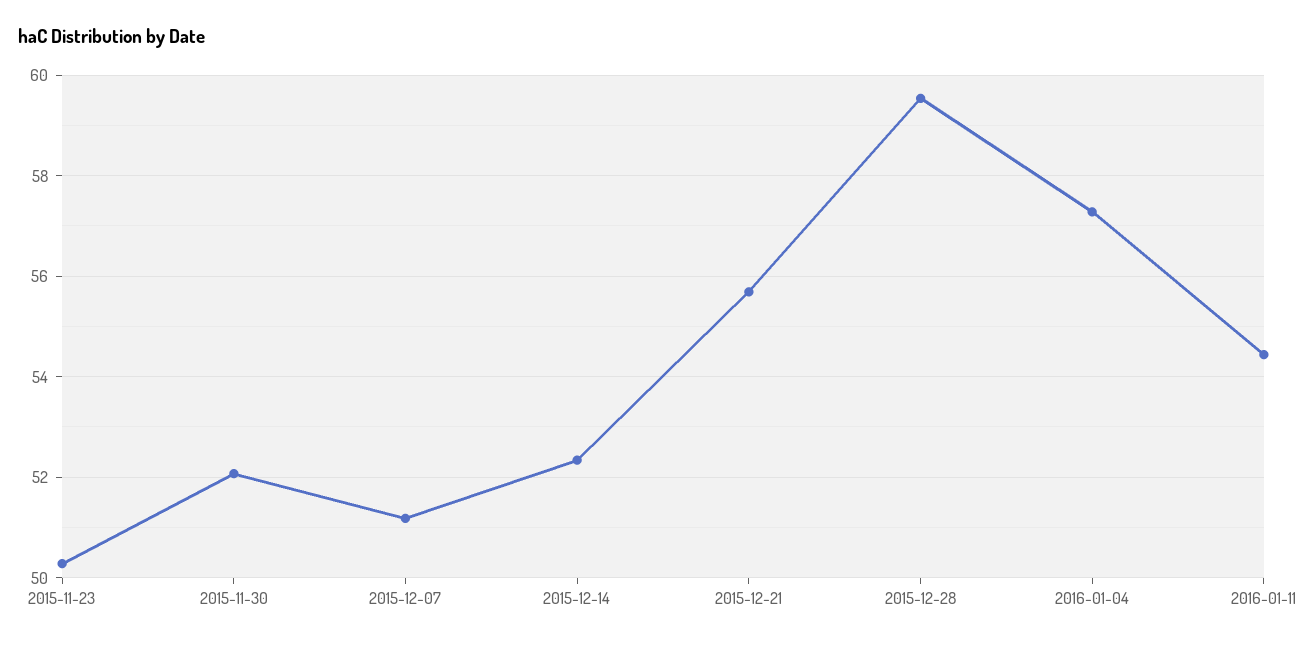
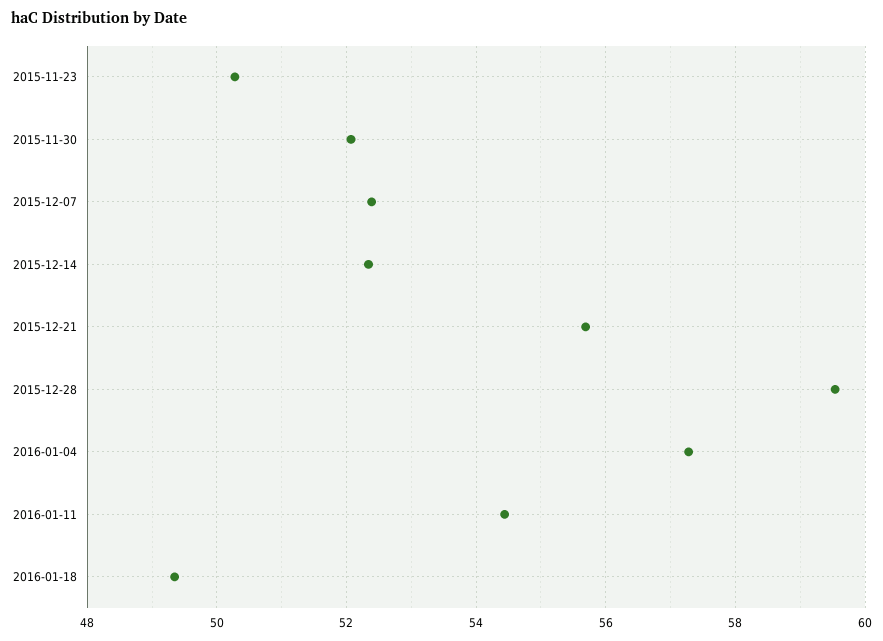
2015-12-07: 51.2 -> 52.4
2016-01-18: none -> 49.4

